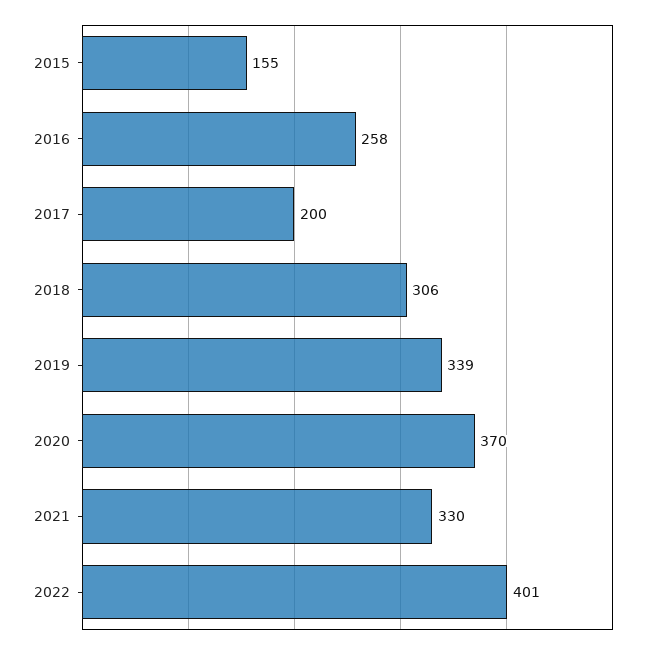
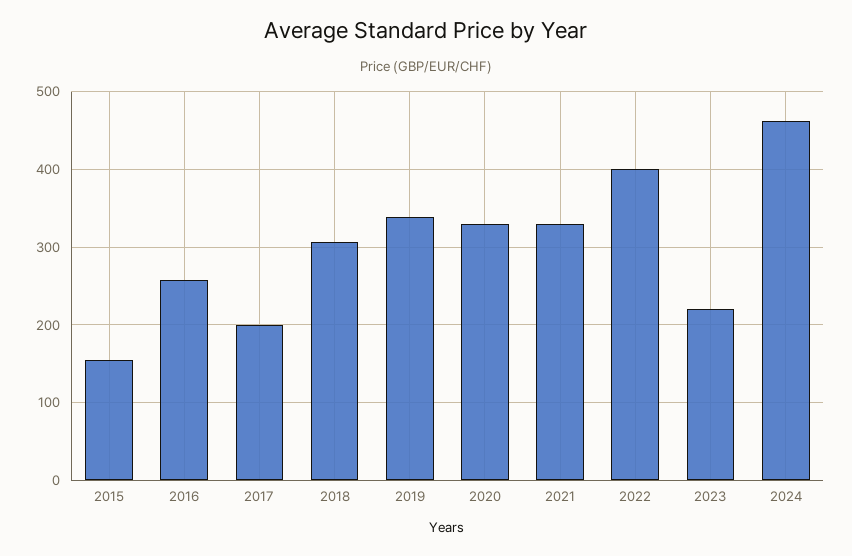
2020: 370 -> 330
2023: none -> 220
2024: none -> 460

